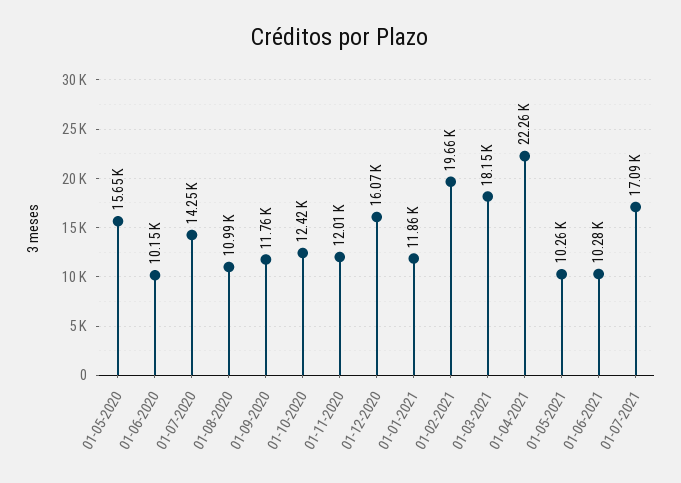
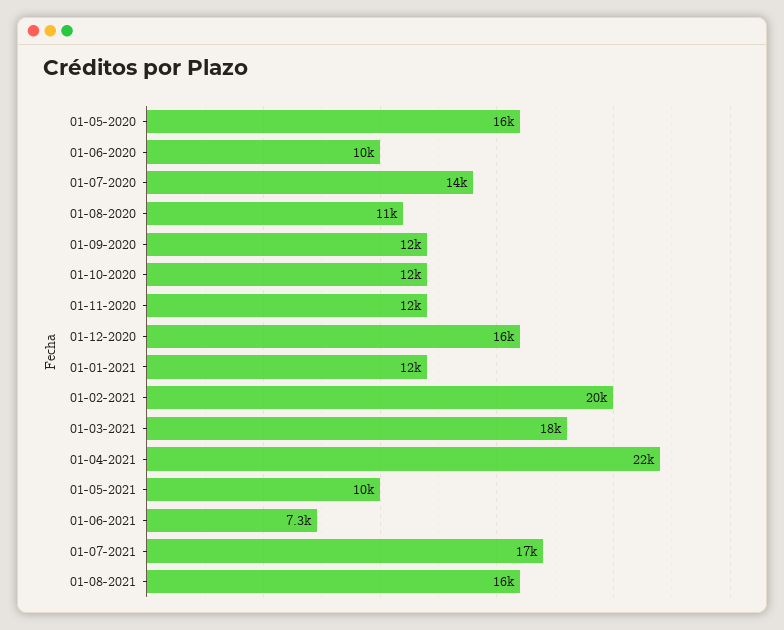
01-06-2021: 10280 -> 7300
01-08-2021: none -> 16000

